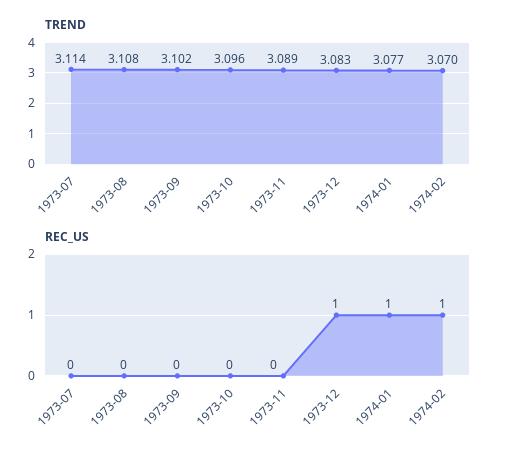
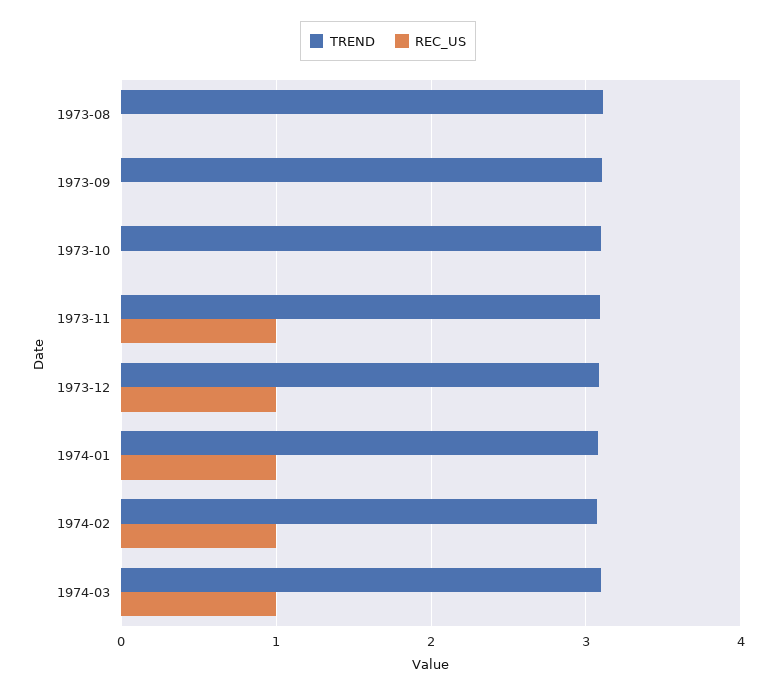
TREND, 1973-07: 3.114 -> none
REC_US, 1973-07: 0 -> none
REC_US, 1973-11: 0 -> 1
TREND, 1974-03: none -> 3.1
REC_US, 1974-03: none -> 1

